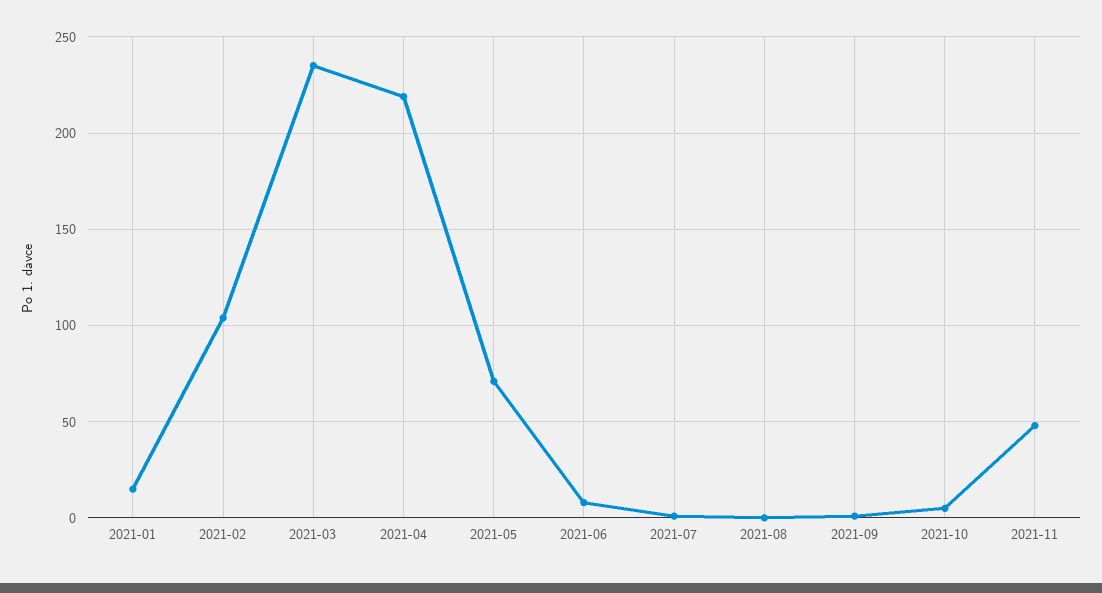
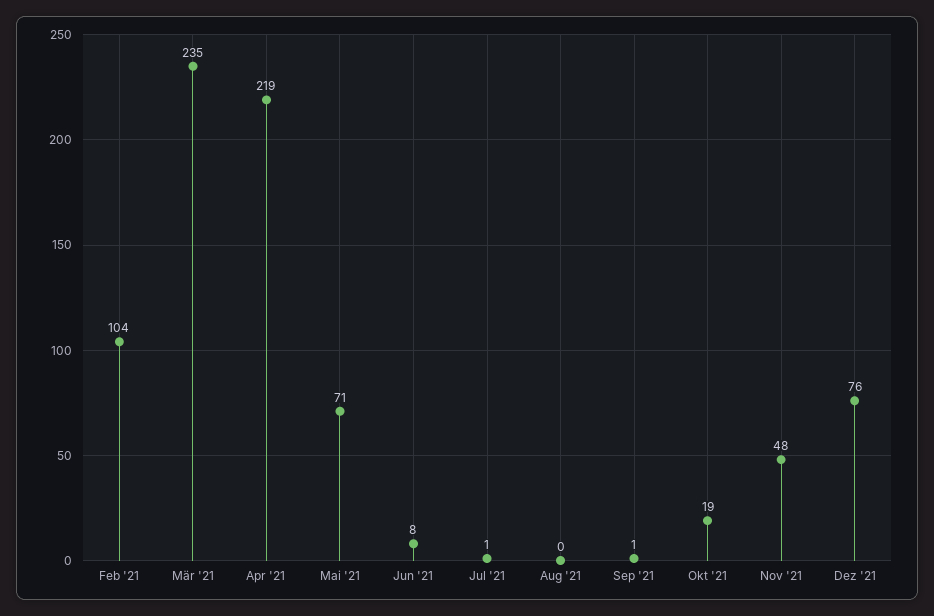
2021-01: 15 -> none
2021-10: 5 -> 19
Dez '21: none -> 76

